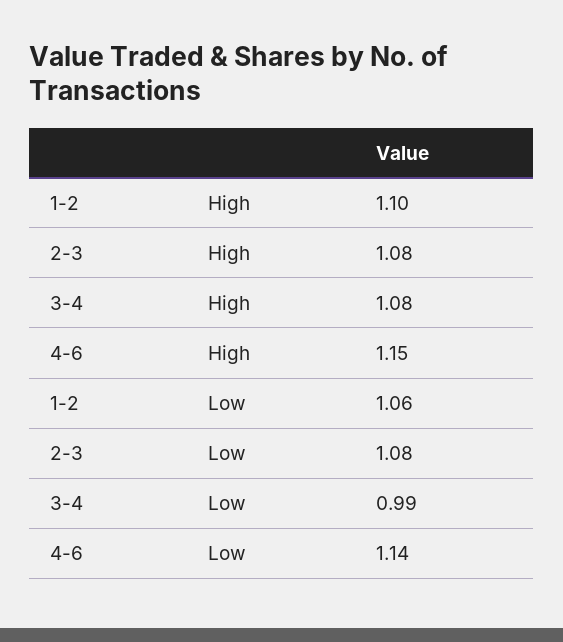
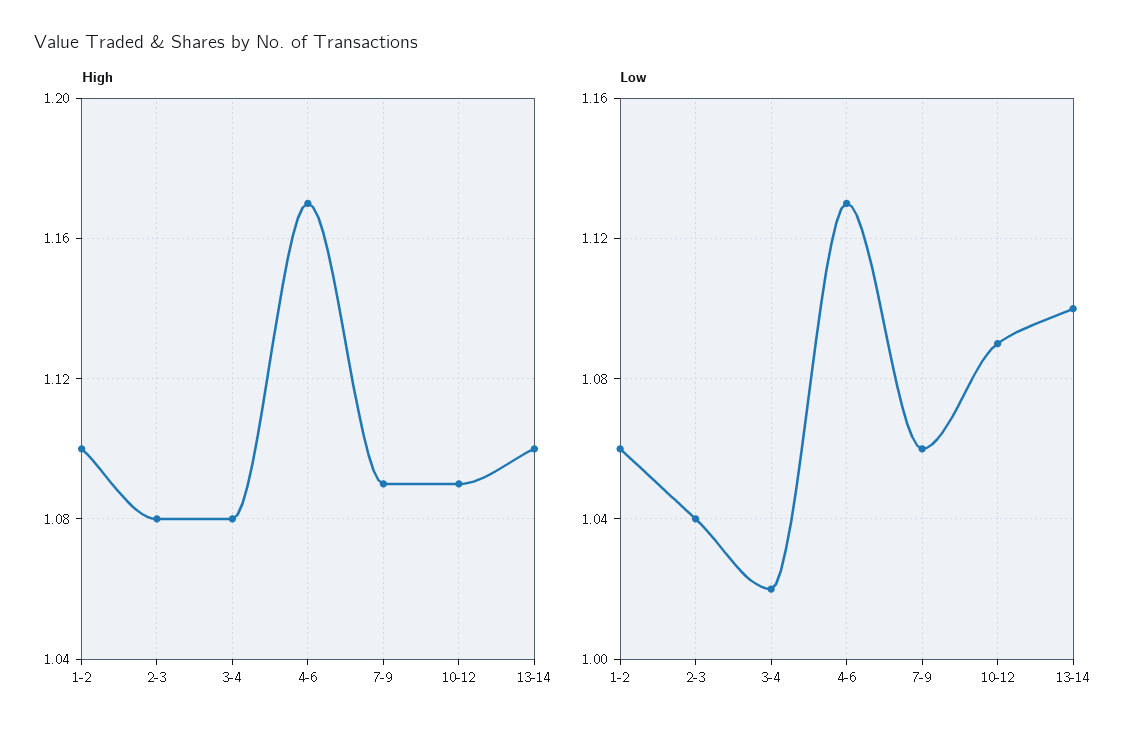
High, 4-6: 1.15 -> 1.17
Low, 2-3: 1.08 -> 1.04
Low, 3-4: 0.99 -> 1.02
Low, 4-6: 1.14 -> 1.13
High, 7-9: none -> 1.09
High, 10-12: none -> 1.09
High, 13-14: none -> 1.1
Low, 7-9: none -> 1.06
Low, 10-12: none -> 1.09
Low, 13-14: none -> 1.1

